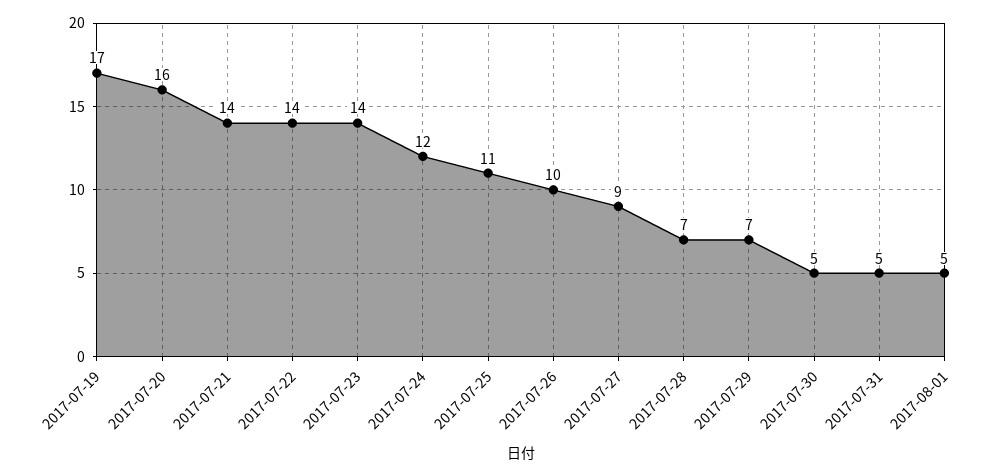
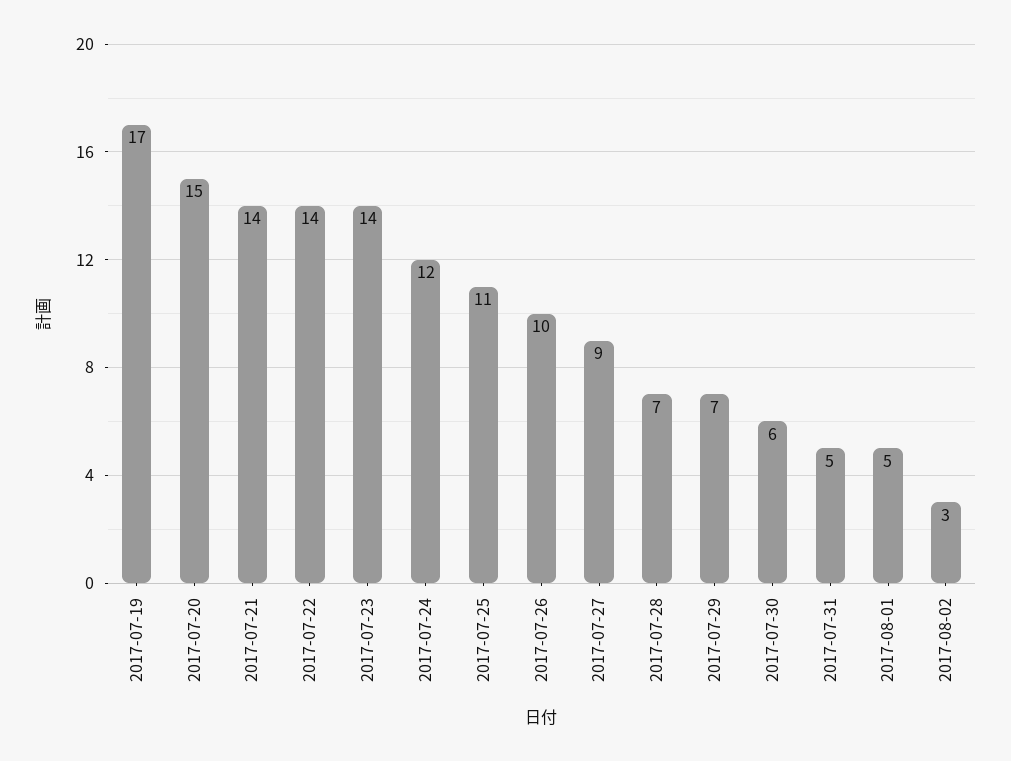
2017-07-20: 16 -> 15
2017-07-30: 5 -> 6
2017-08-02: none -> 3

